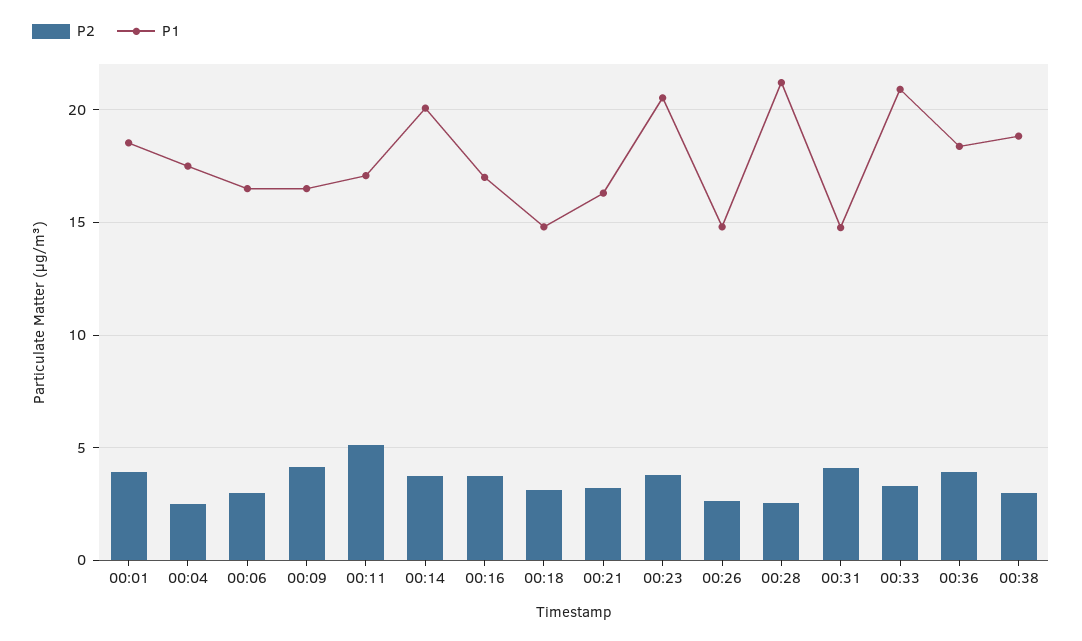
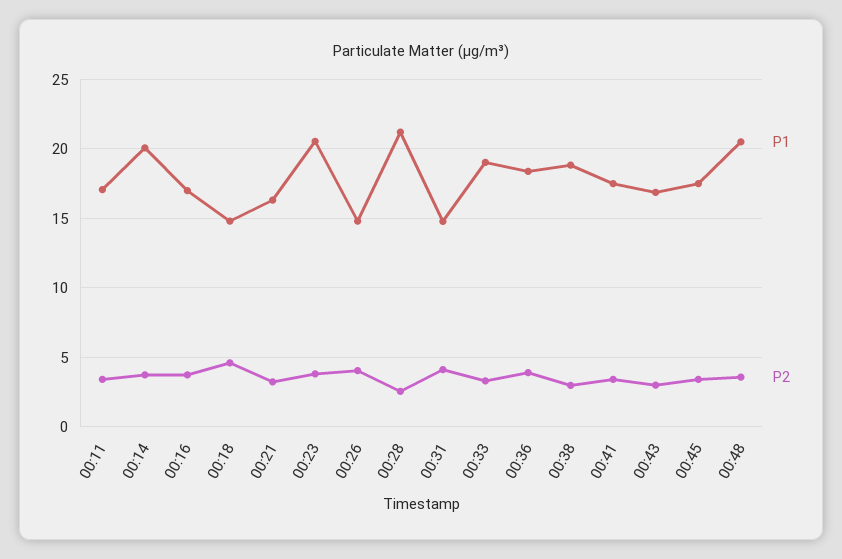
P2, 00:01: 4 -> none
P1, 00:01: 18.5 -> none
P2, 00:04: 2.5 -> none
P1, 00:04: 17.5 -> none
P2, 00:06: 3 -> none
P1, 00:06: 16.5 -> none
P2, 00:09: 4 -> none
P1, 00:09: 16.5 -> none
P2, 00:11: 5 -> 3.5
P2, 00:18: 3 -> 4.5
P2, 00:26: 2.5 -> 4
P1, 00:33: 21 -> 19
P1, 00:41: none -> 17.5
P2, 00:41: none -> 3.5
P1, 00:43: none -> 17
P2, 00:43: none -> 3
P1, 00:45: none -> 17.5
P2, 00:45: none -> 3.5
P1, 00:48: none -> 20.5
P2, 00:48: none -> 3.5

